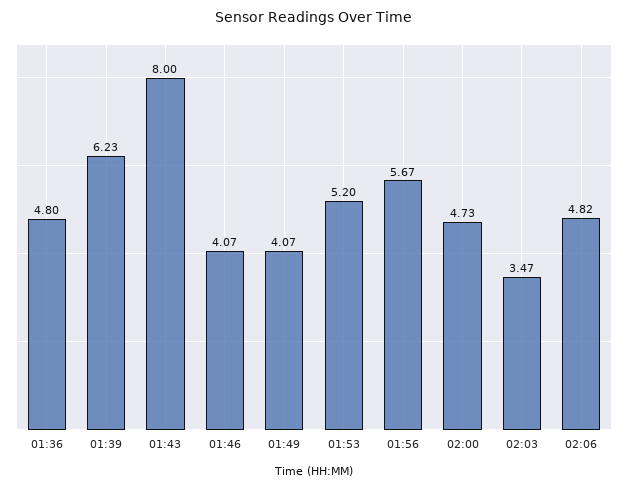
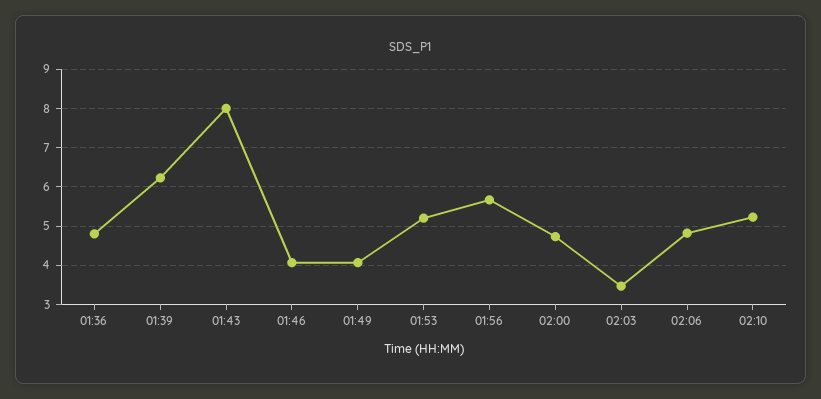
02:10: none -> 5.2

